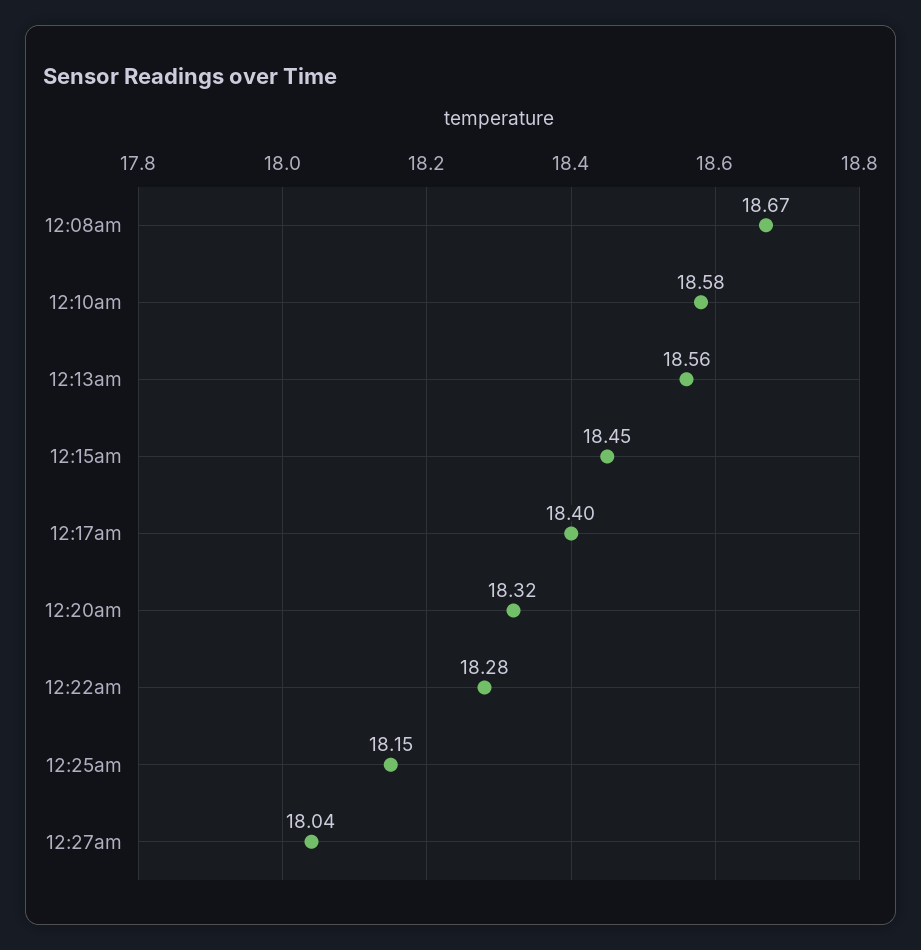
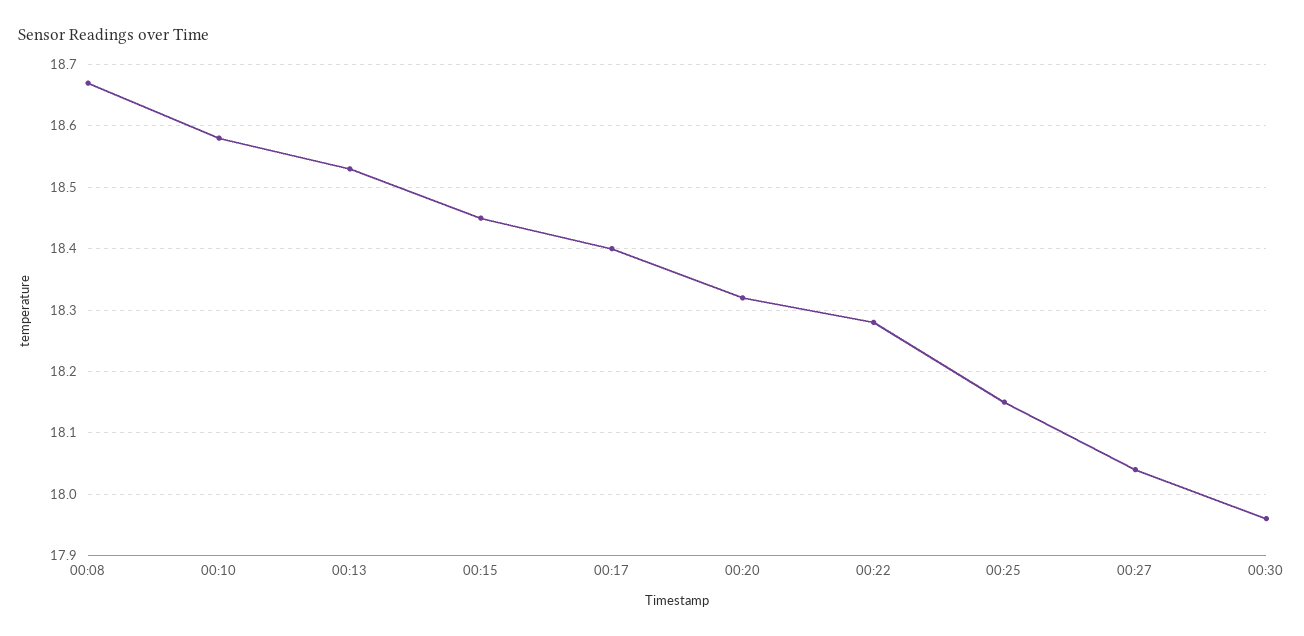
12:13am: 18.56 -> 18.53
00:30: none -> 17.96

